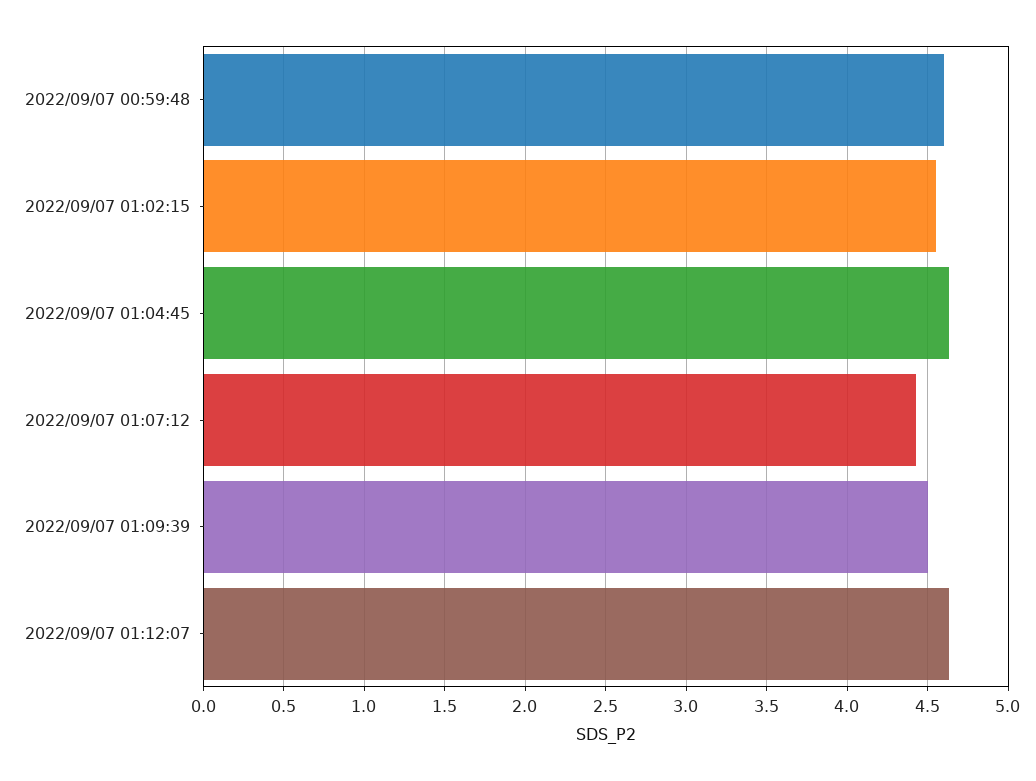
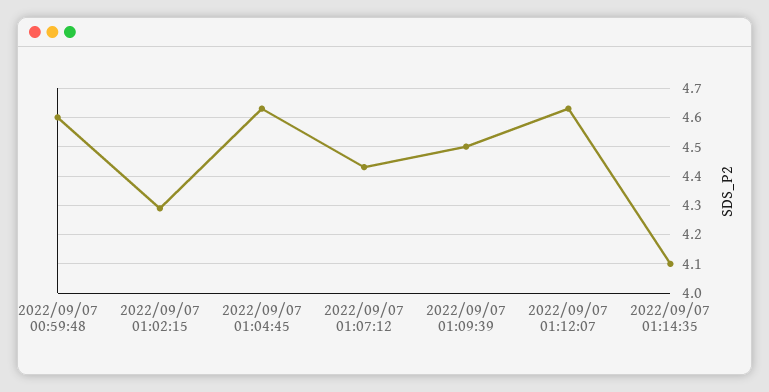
2022/09/07 01:02:15: 4.55 -> 4.3
2022/09/07 01:14:35: none -> 4.1

